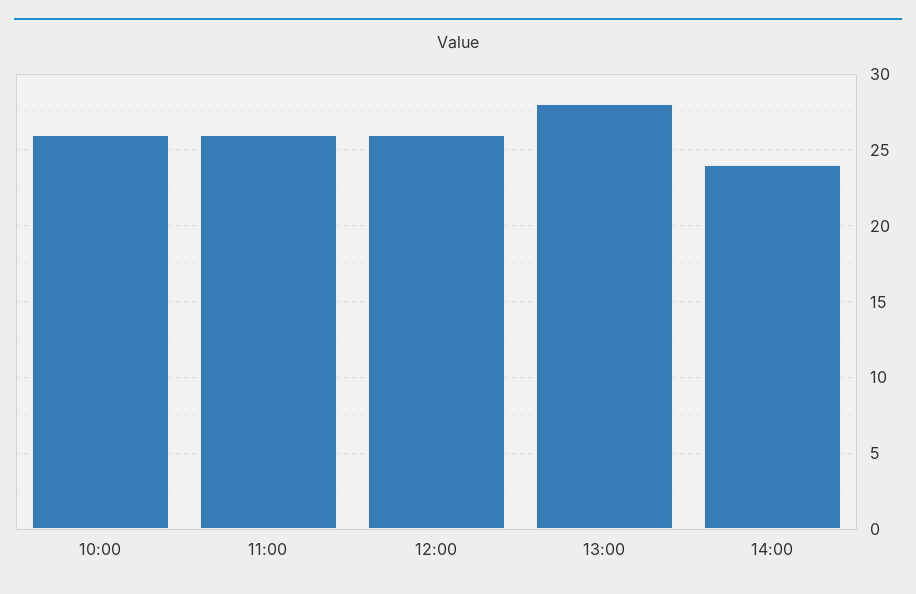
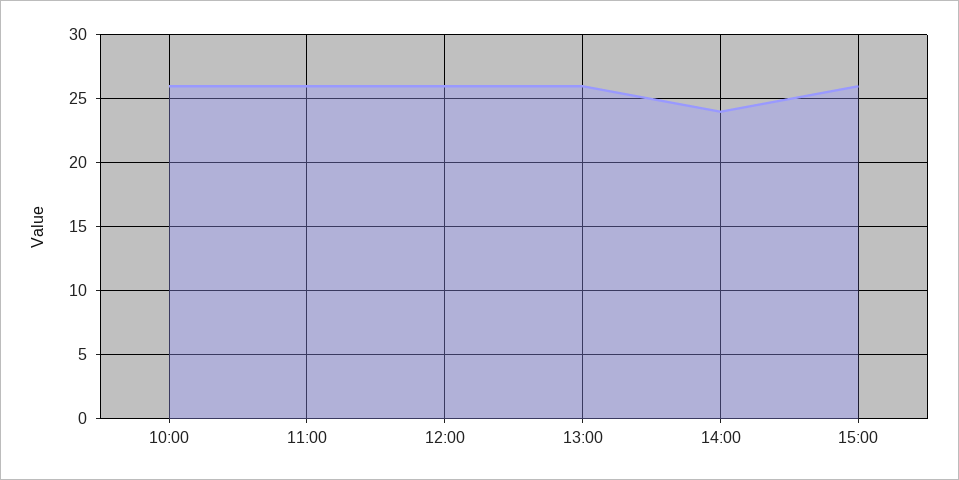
13:00: 28 -> 26
15:00: none -> 26

